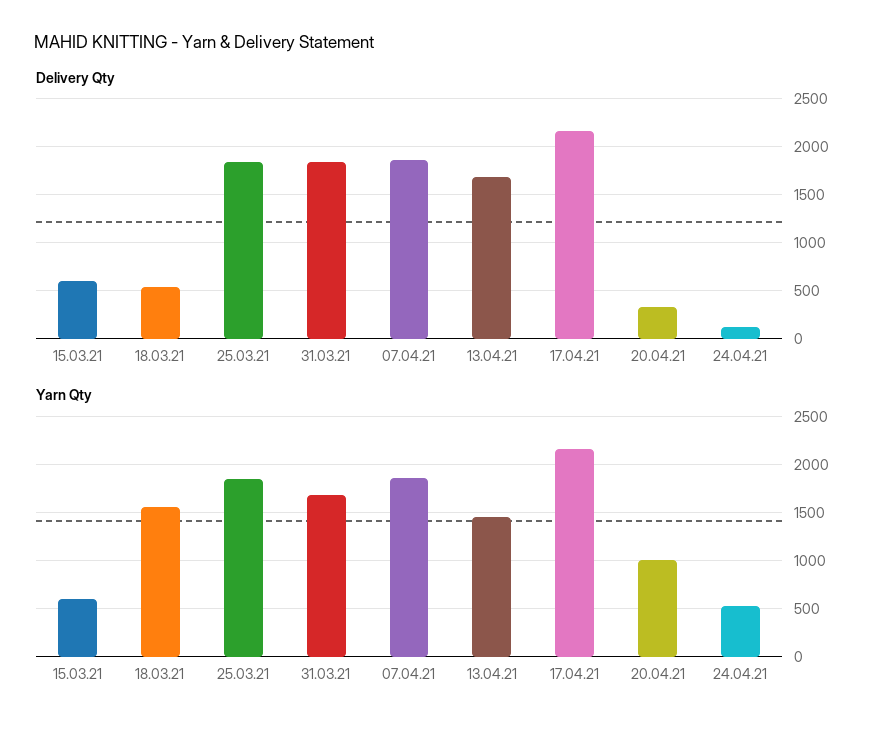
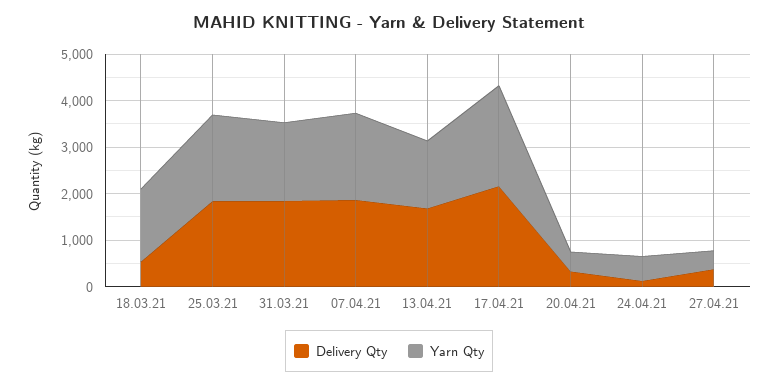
Delivery Qty, 15.03.21: 600 -> none
Yarn Qty, 15.03.21: 600 -> none
Yarn Qty, 20.04.21: 1000 -> 400
Delivery Qty, 27.04.21: none -> 400
Yarn Qty, 27.04.21: none -> 400

